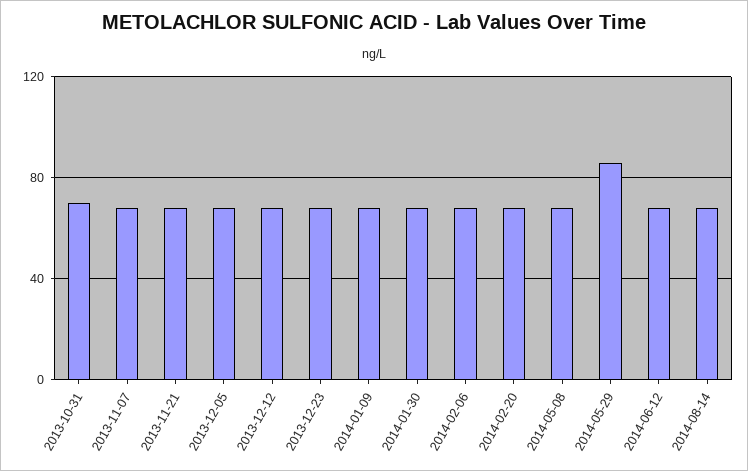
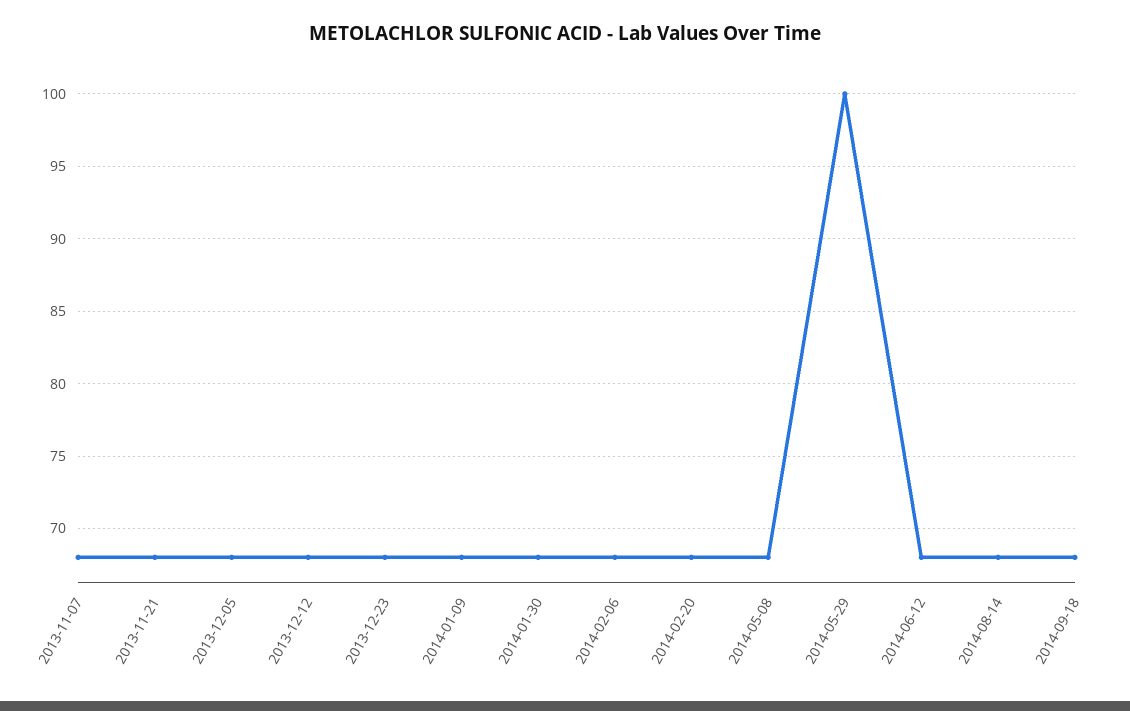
2013-10-31: 70 -> none
2014-05-29: 85 -> 100
2014-09-18: none -> 68

